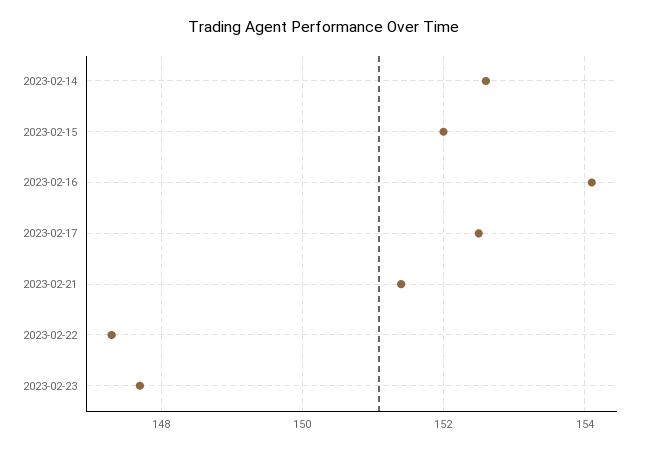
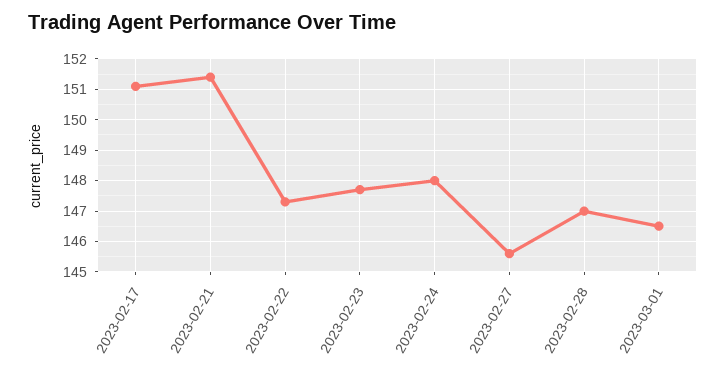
2023-02-14: 152.5 -> none
2023-02-15: 152 -> none
2023-02-16: 154 -> none
2023-02-17: 152.5 -> 151
2023-02-24: none -> 148
2023-02-27: none -> 145.5
2023-02-28: none -> 147
2023-03-01: none -> 146.5

